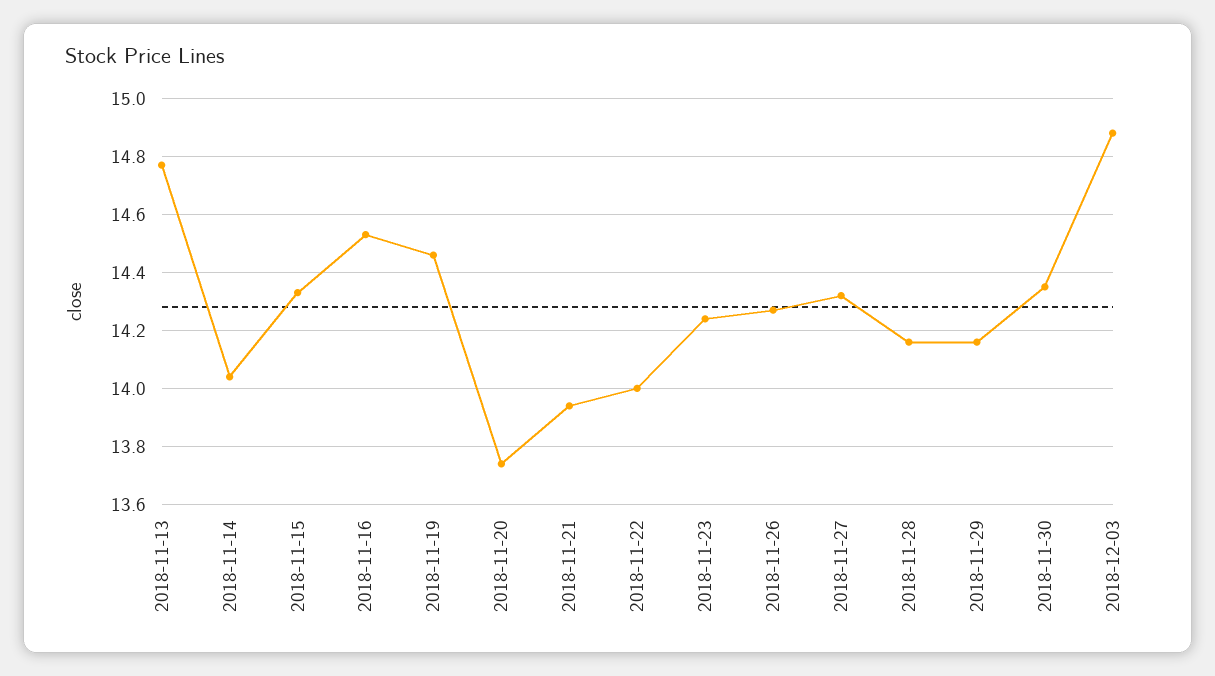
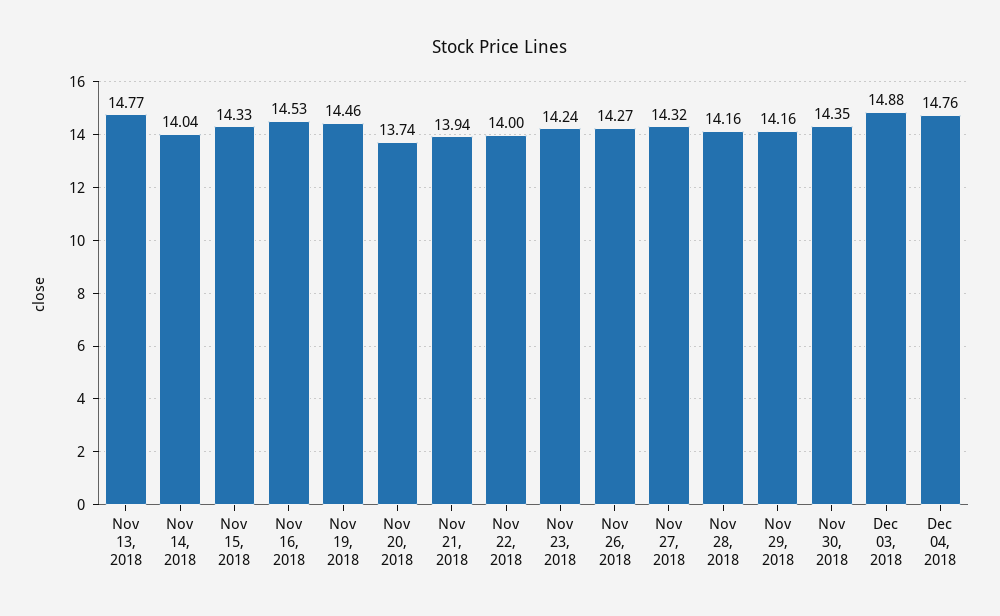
Dec 04, 2018: none -> 14.76

